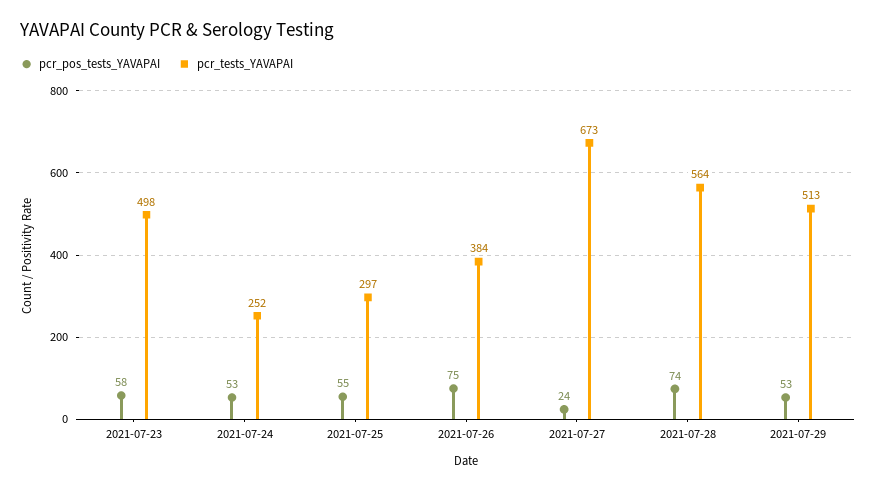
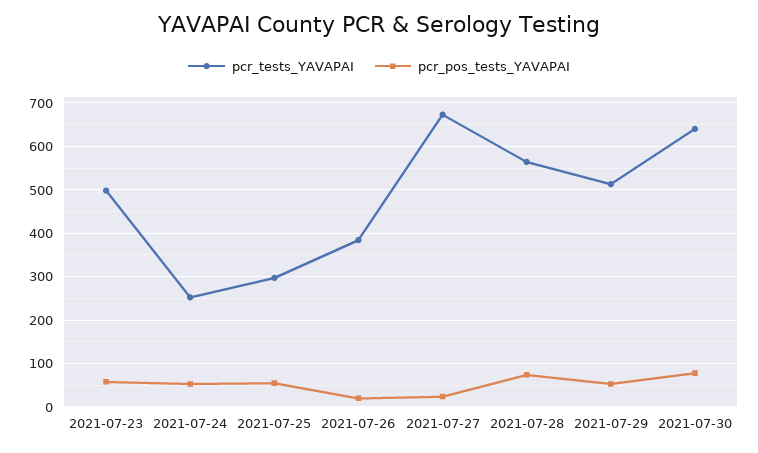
pcr_pos_tests_YAVAPAI, 2021-07-26: 75 -> 20
pcr_tests_YAVAPAI, 2021-07-30: none -> 640
pcr_pos_tests_YAVAPAI, 2021-07-30: none -> 80

